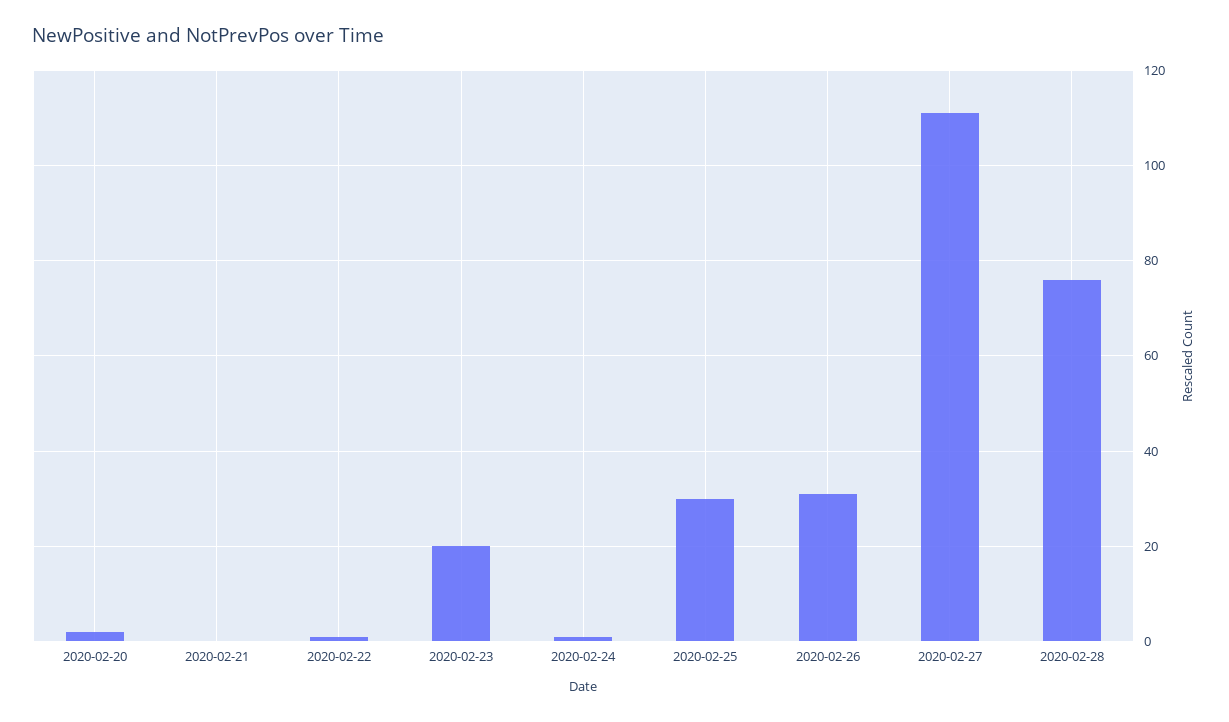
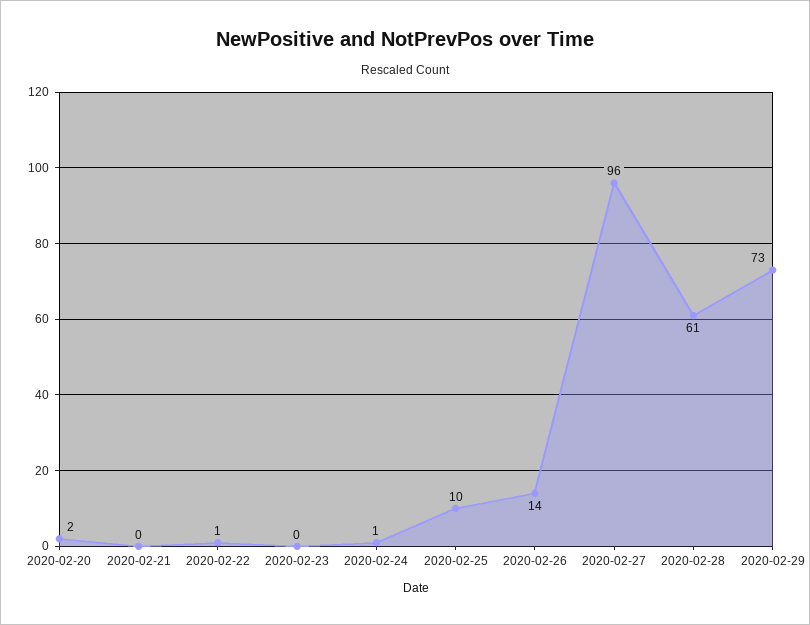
2020-02-23: 20 -> 0
2020-02-25: 30 -> 10
2020-02-26: 30 -> 14
2020-02-27: 110 -> 96
2020-02-28: 75 -> 61
2020-02-29: none -> 73

